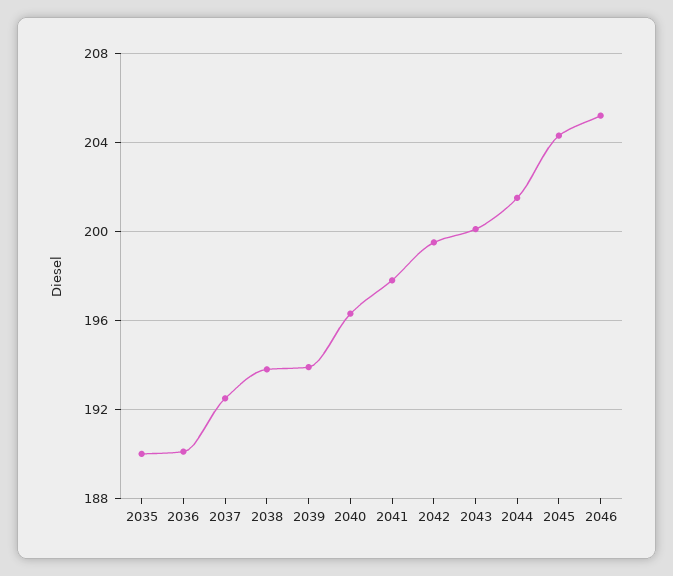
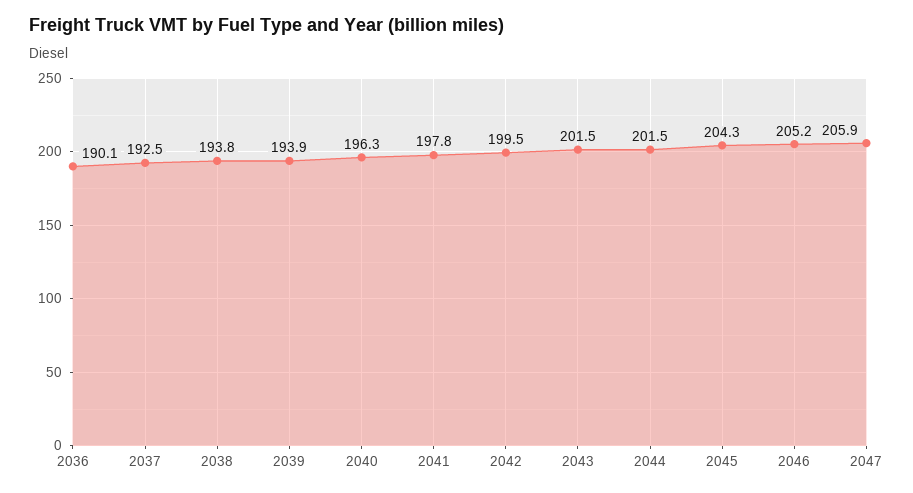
2035: 190 -> none
2043: 200 -> 201.5
2047: none -> 205.9

